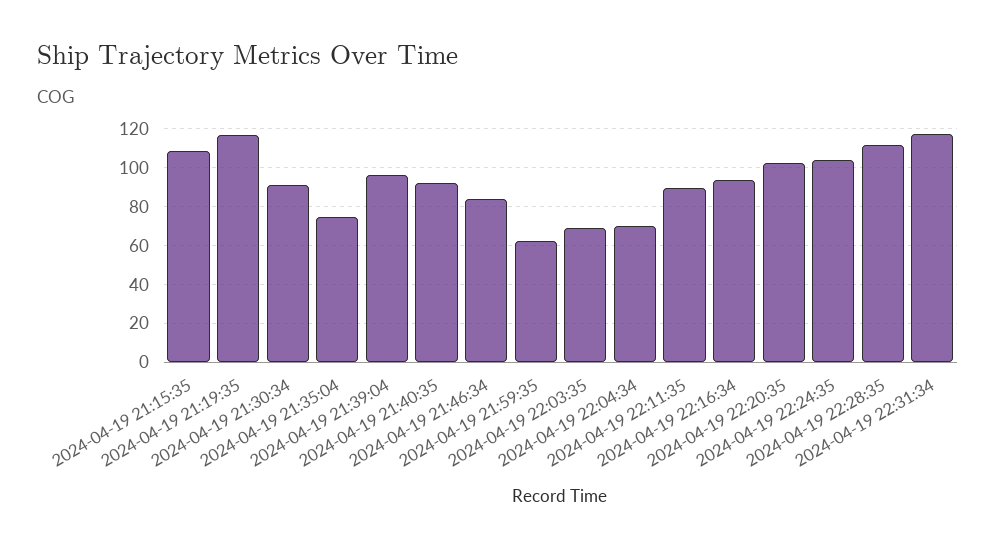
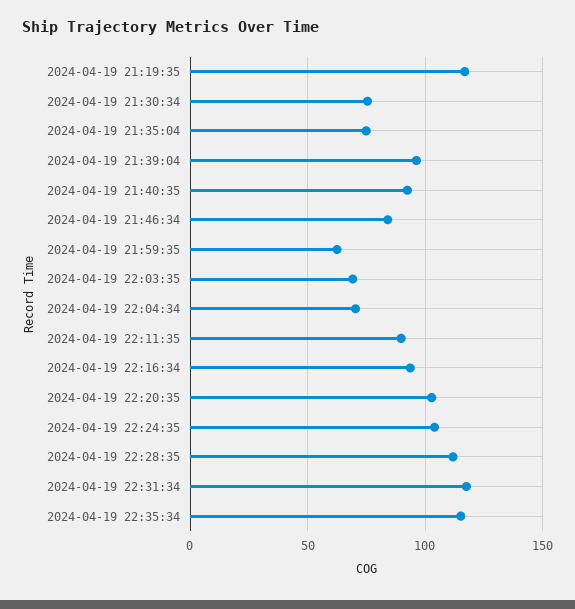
2024-04-19 21:15:35: 110 -> none
2024-04-19 21:30:34: 90 -> 75
2024-04-19 22:35:34: none -> 115

